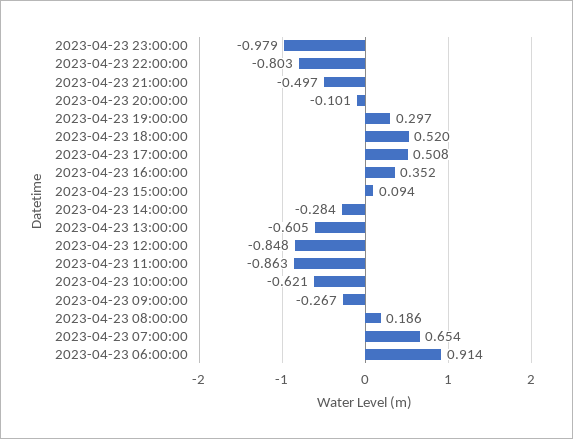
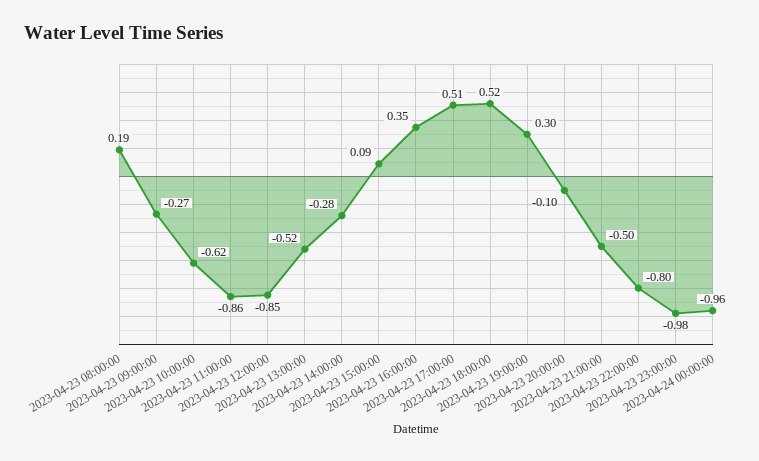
2023-04-23 13:00:00: -0.605 -> -0.52
2023-04-23 07:00:00: 0.654 -> none
2023-04-23 06:00:00: 0.914 -> none
2023-04-24 00:00:00: none -> -0.96

